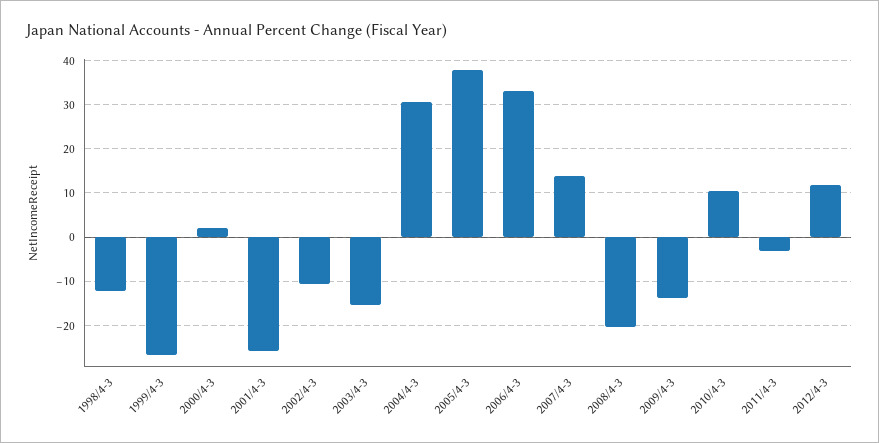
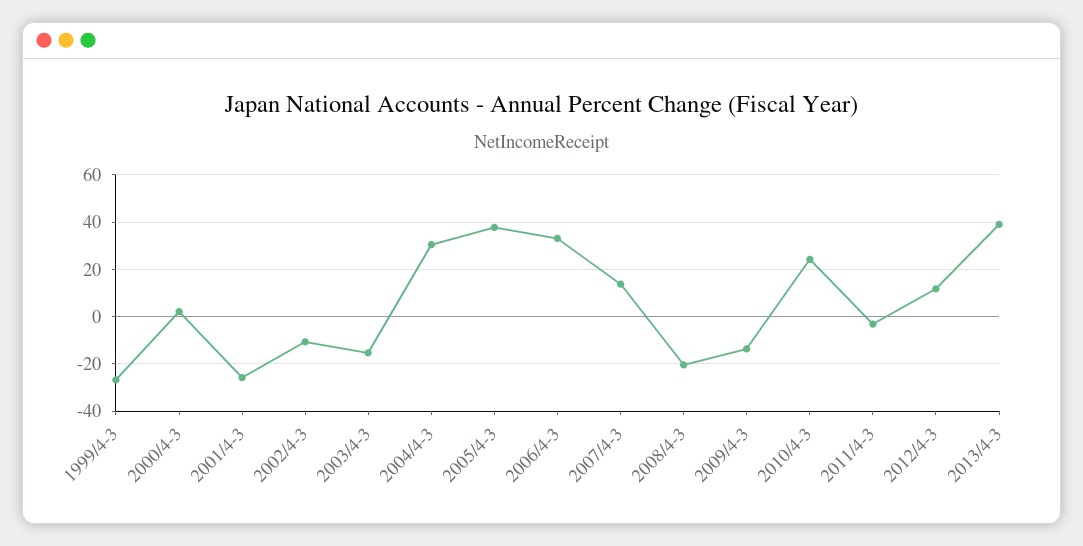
1998/4-3: -12 -> none
2010/4-3: 10 -> 25
2013/4-3: none -> 40

